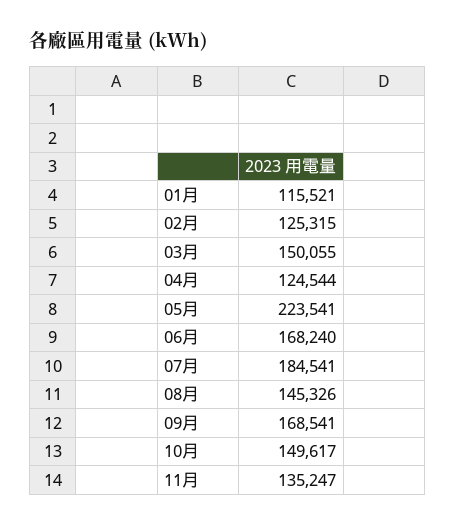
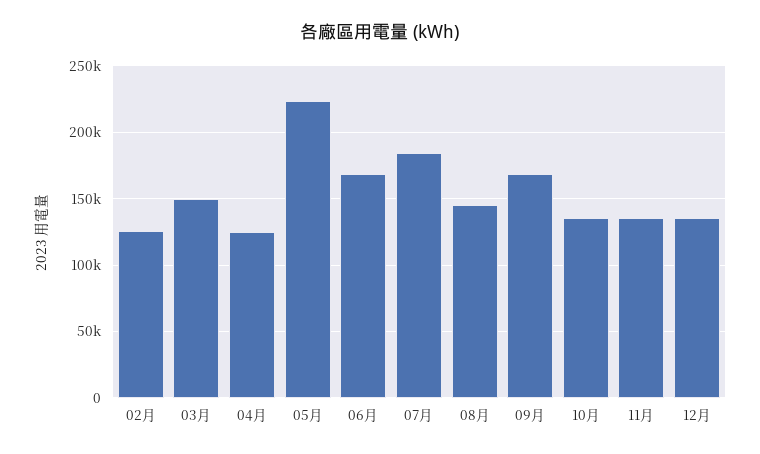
01月: 115521 -> none
10月: 149617 -> 135000
12月: none -> 135000

